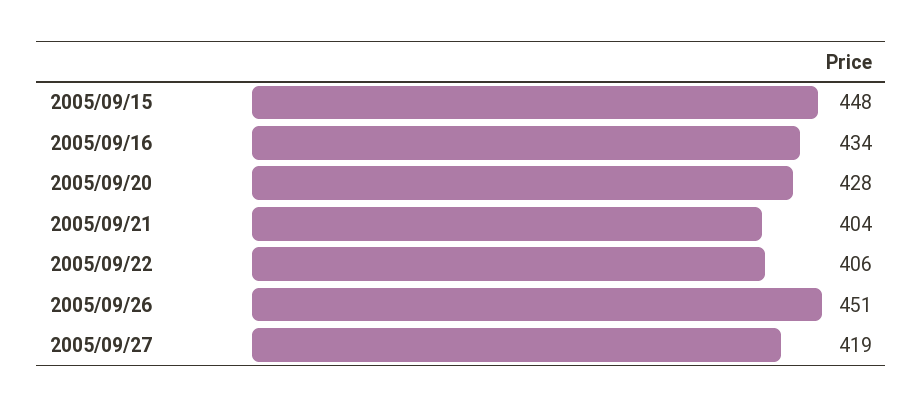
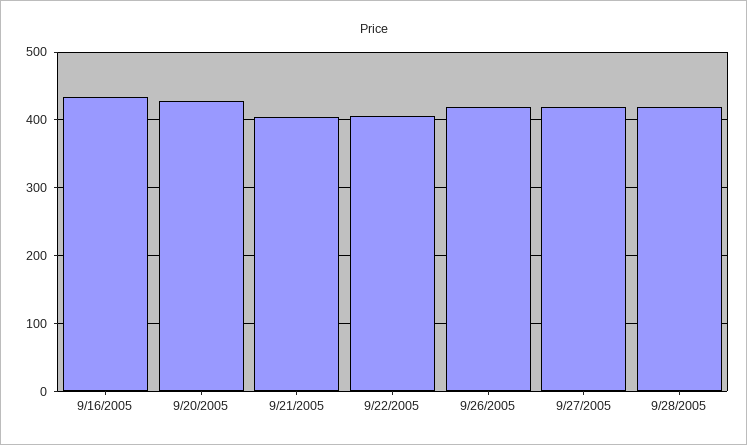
2005/09/15: 448 -> none
2005/09/26: 451 -> 420
9/28/2005: none -> 420

